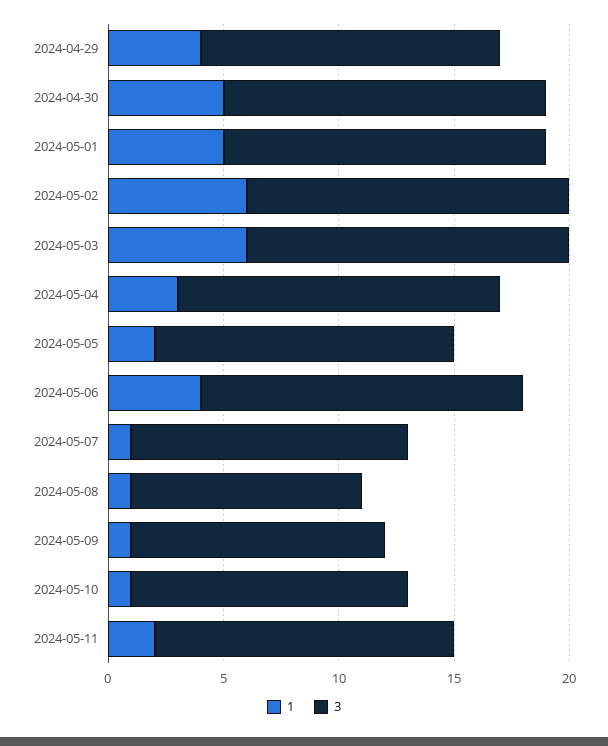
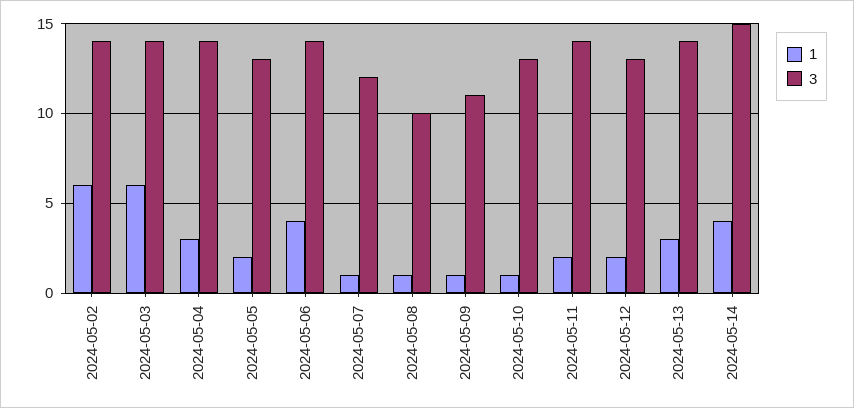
1, 2024-04-29: 4 -> none
3, 2024-04-29: 13 -> none
1, 2024-04-30: 5 -> none
3, 2024-04-30: 14 -> none
1, 2024-05-01: 5 -> none
3, 2024-05-01: 14 -> none
3, 2024-05-10: 12 -> 13
3, 2024-05-11: 13 -> 14
1, 2024-05-12: none -> 2
3, 2024-05-12: none -> 13
1, 2024-05-13: none -> 3
3, 2024-05-13: none -> 14
1, 2024-05-14: none -> 4
3, 2024-05-14: none -> 15

